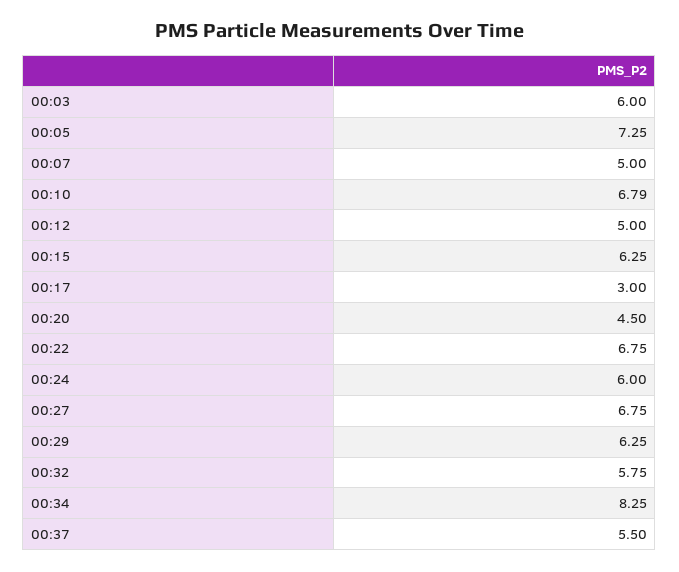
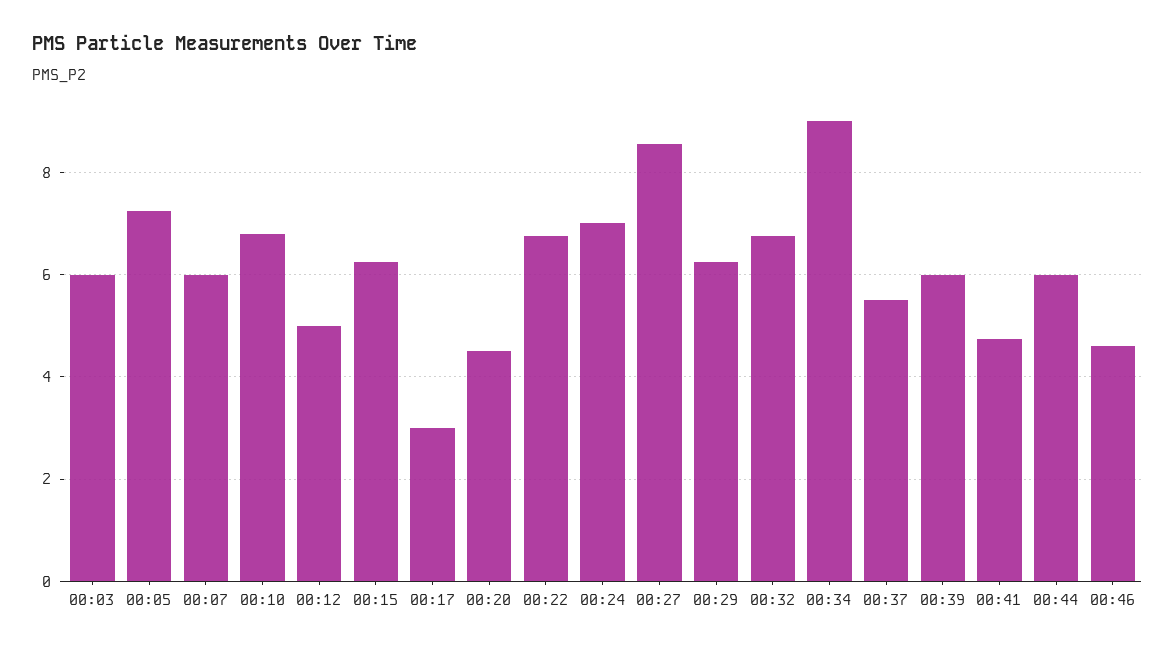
00:07: 5 -> 6
00:24: 6 -> 7
00:27: 6.75 -> 8.6
00:32: 5.75 -> 6.8
00:34: 8.25 -> 9
00:39: none -> 6
00:41: none -> 4.8
00:44: none -> 6
00:46: none -> 4.6

